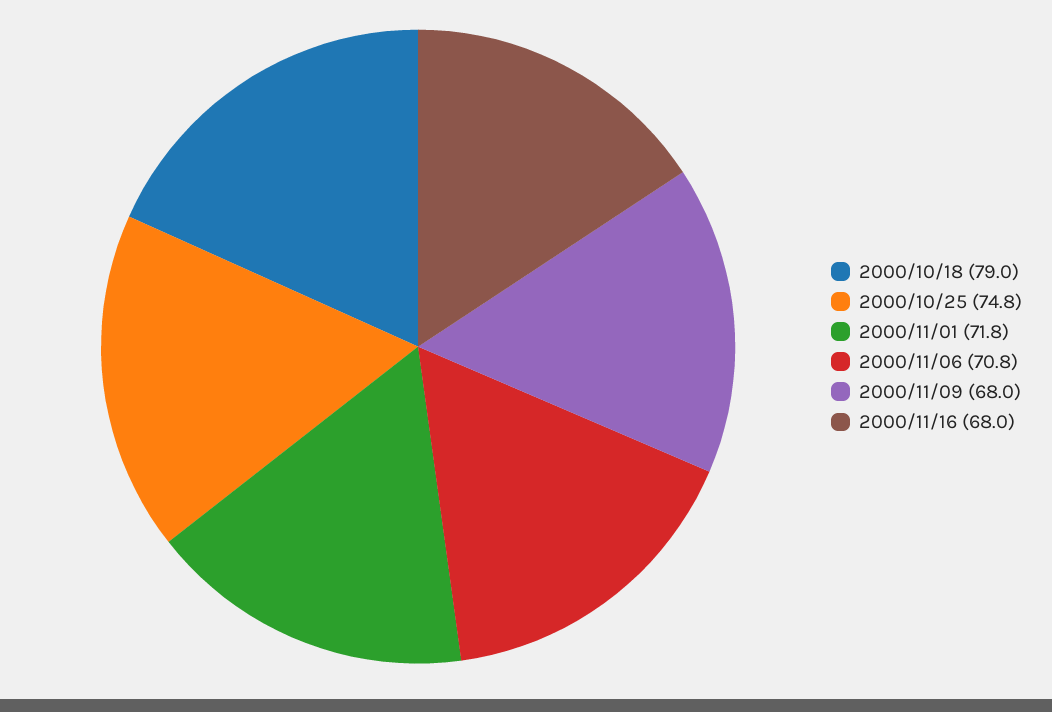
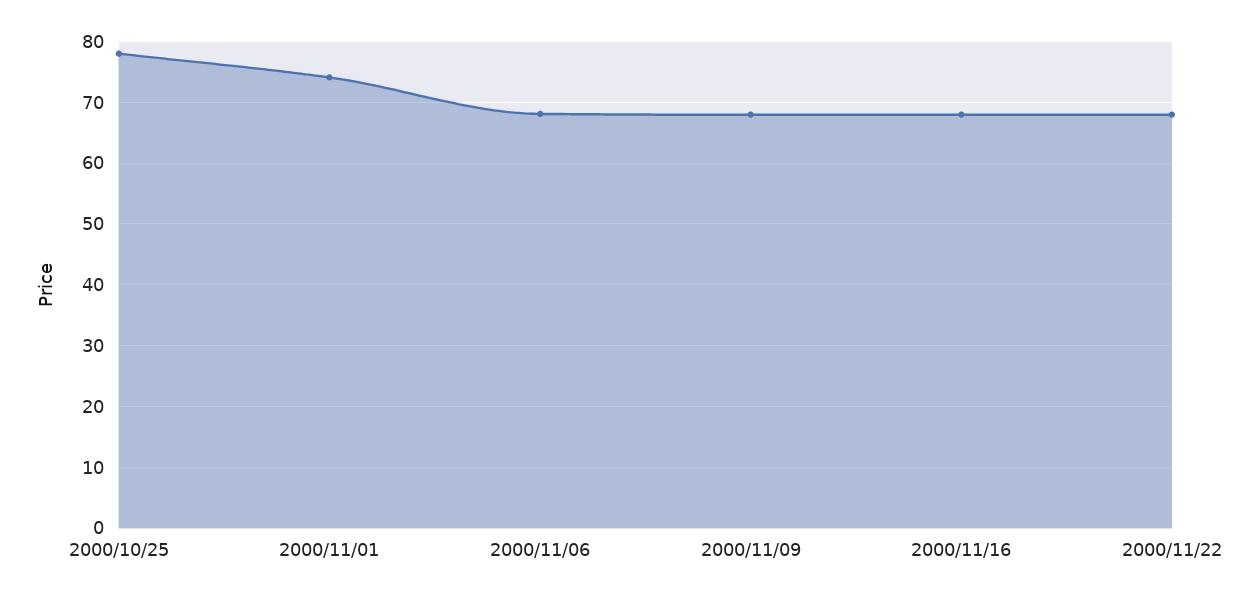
2000/10/18: 79 -> none
2000/10/25: 74.8 -> 78
2000/11/01: 71.8 -> 74
2000/11/06: 70.8 -> 68
2000/11/22: none -> 68

